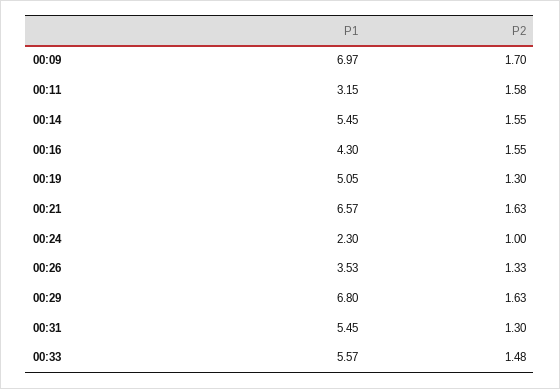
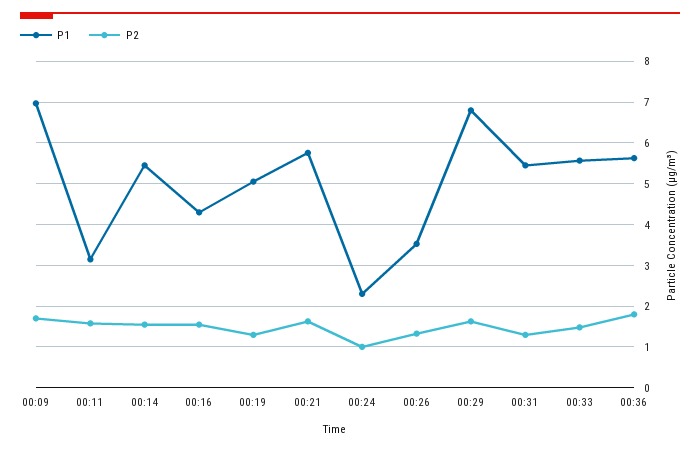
P1, 00:21: 6.57 -> 5.8
P1, 00:36: none -> 5.6
P2, 00:36: none -> 1.8

